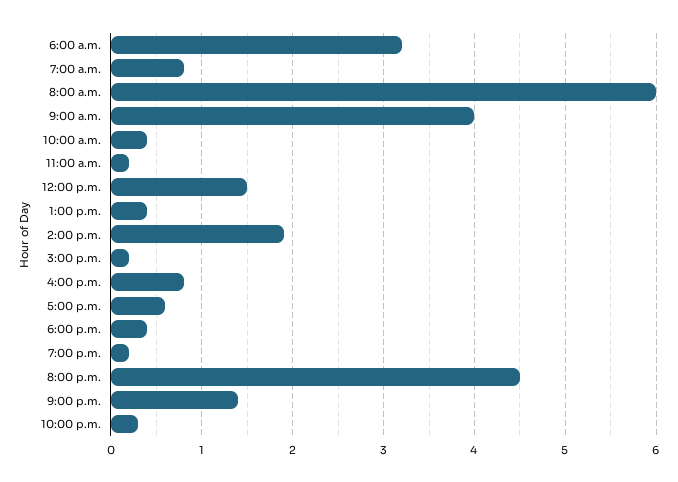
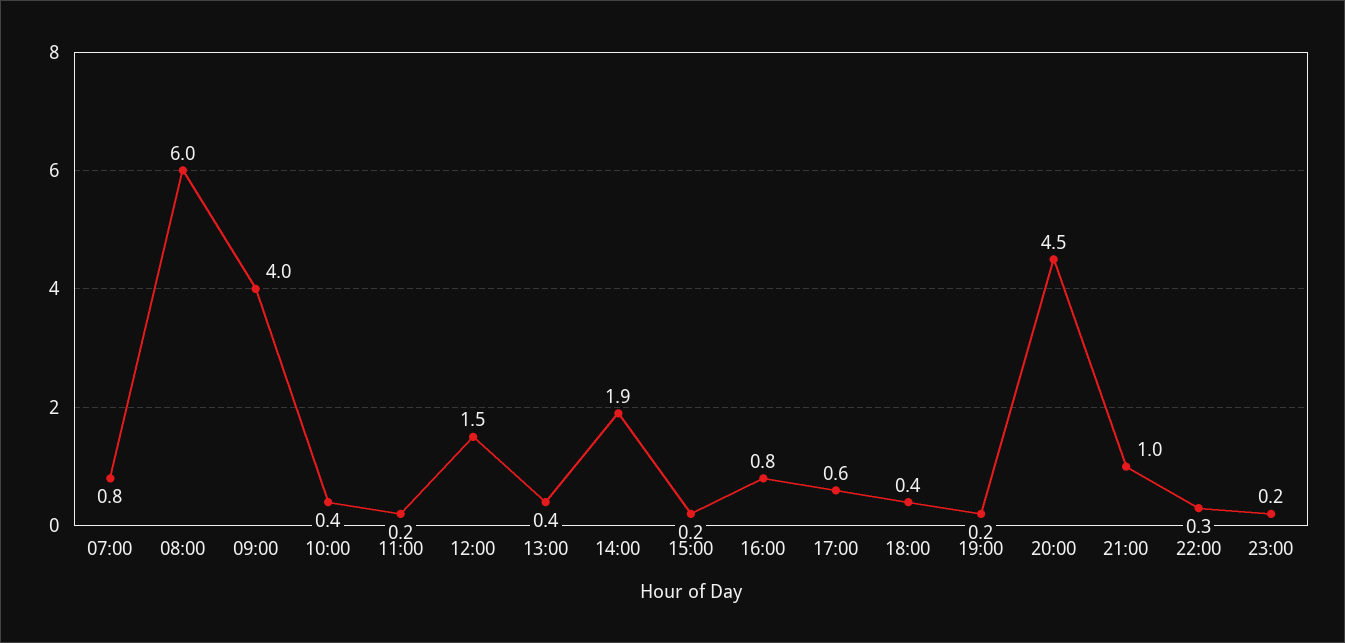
6:00 a.m.: 3.2 -> none
9:00 p.m.: 1.4 -> 1
23:00: none -> 0.2

